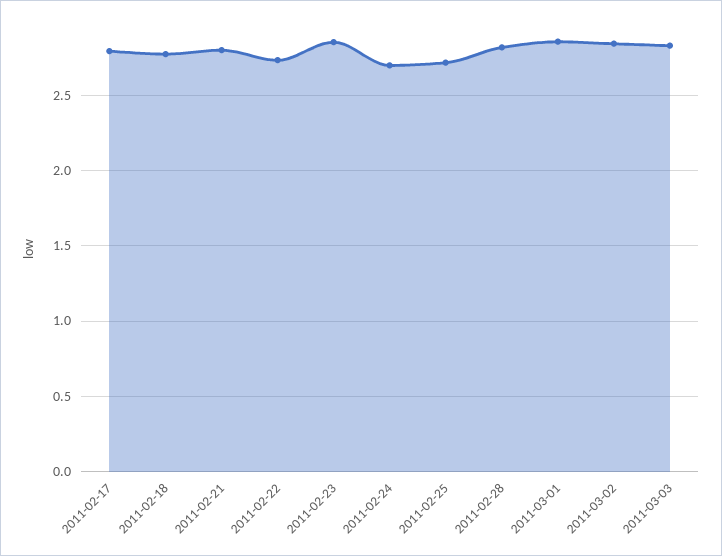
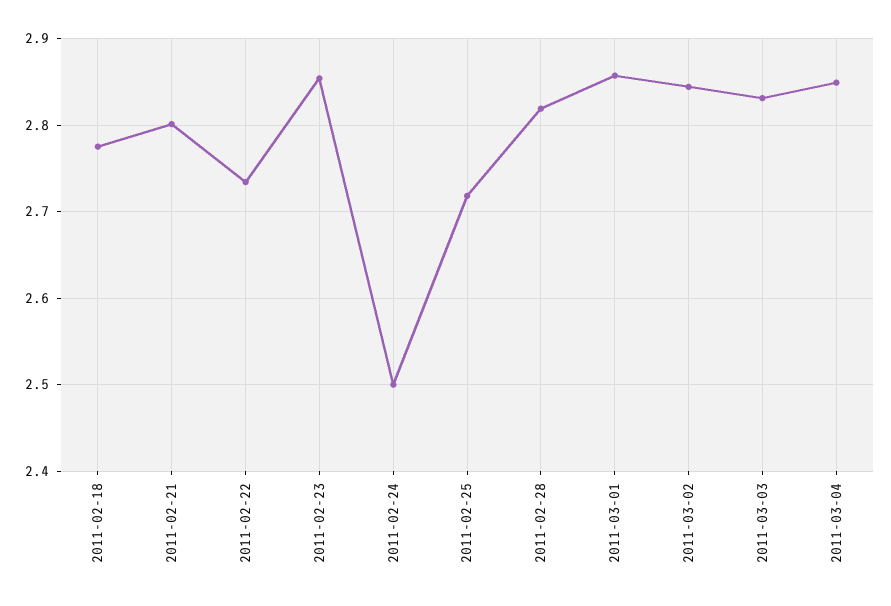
2011-02-17: 2.8 -> none
2011-02-24: 2.7 -> 2.5
2011-03-04: none -> 2.85

